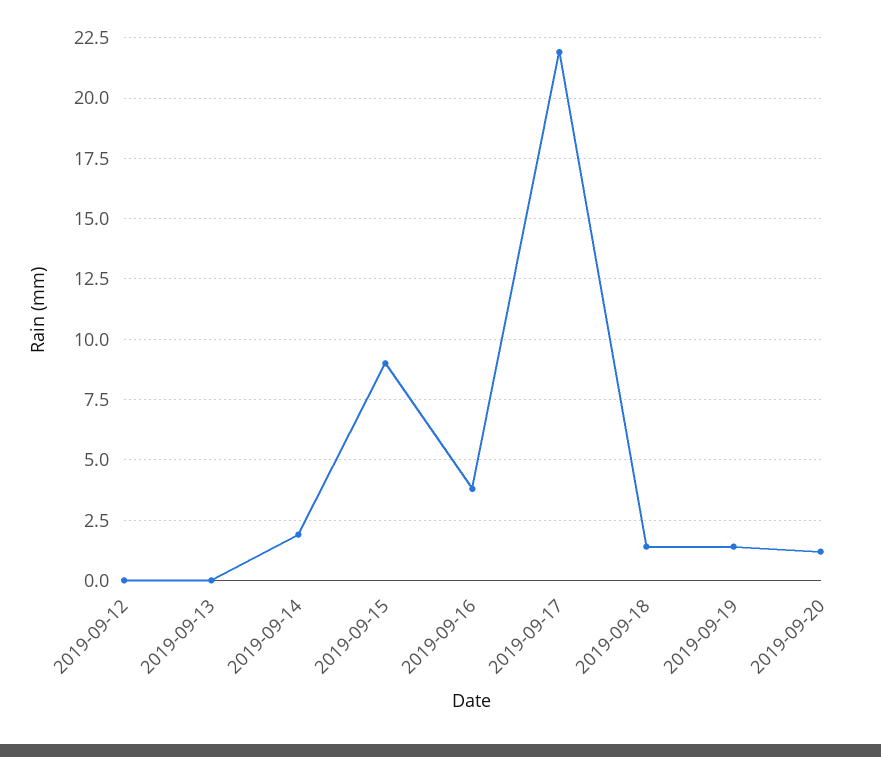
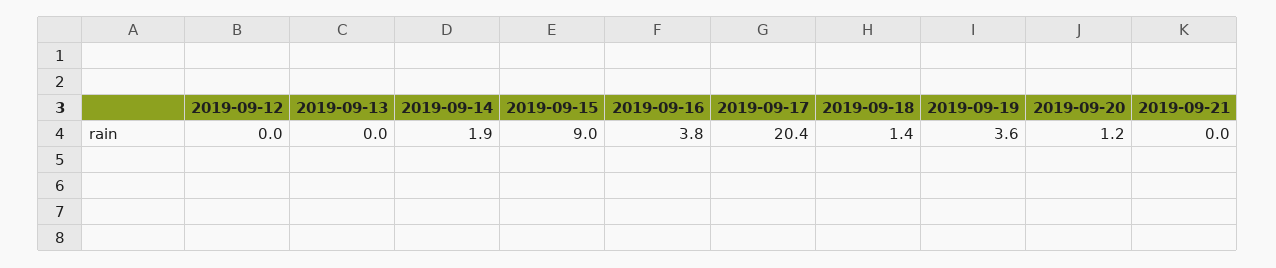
2019-09-17: 22 -> 20.4
2019-09-19: 1.5 -> 3.6
2019-09-21: none -> 0

